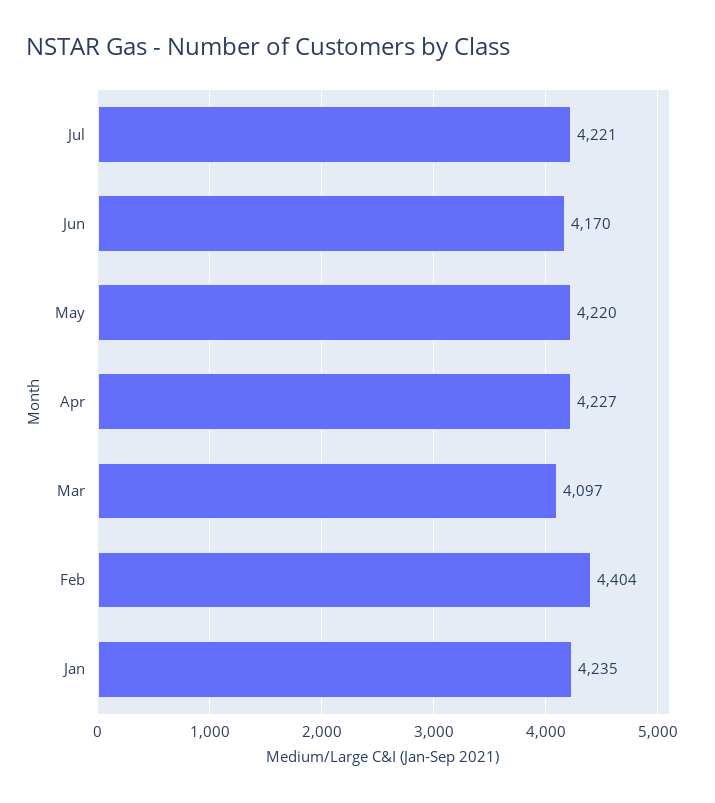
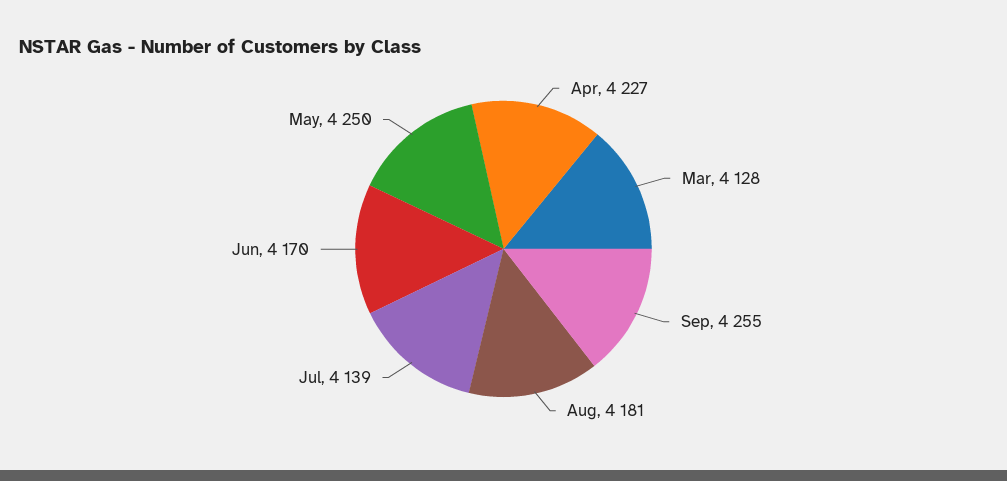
Jul: 4221 -> 4139
May: 4220 -> 4250
Mar: 4097 -> 4128
Feb: 4404 -> none
Jan: 4235 -> none
Sep: none -> 4255
Aug: none -> 4181

